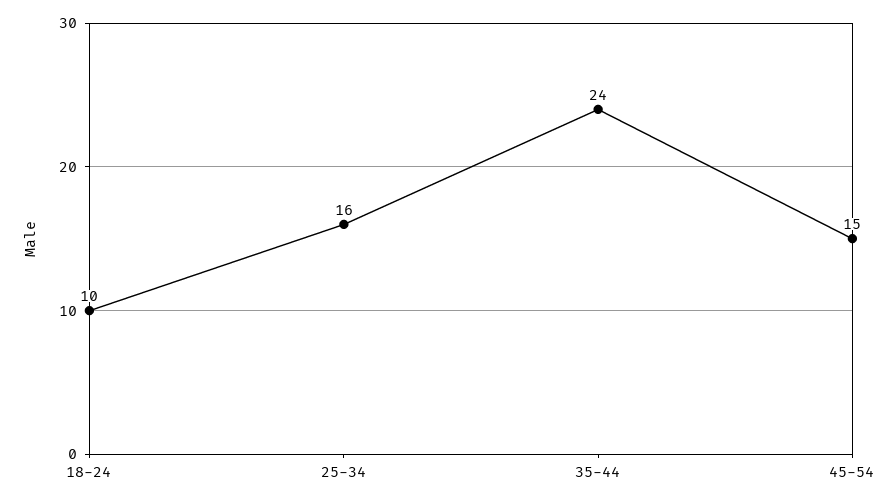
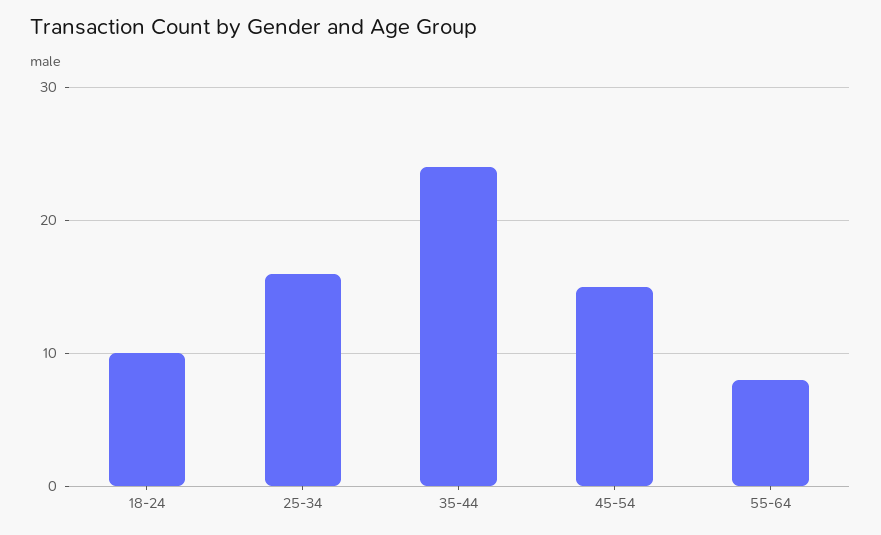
55-64: none -> 8

